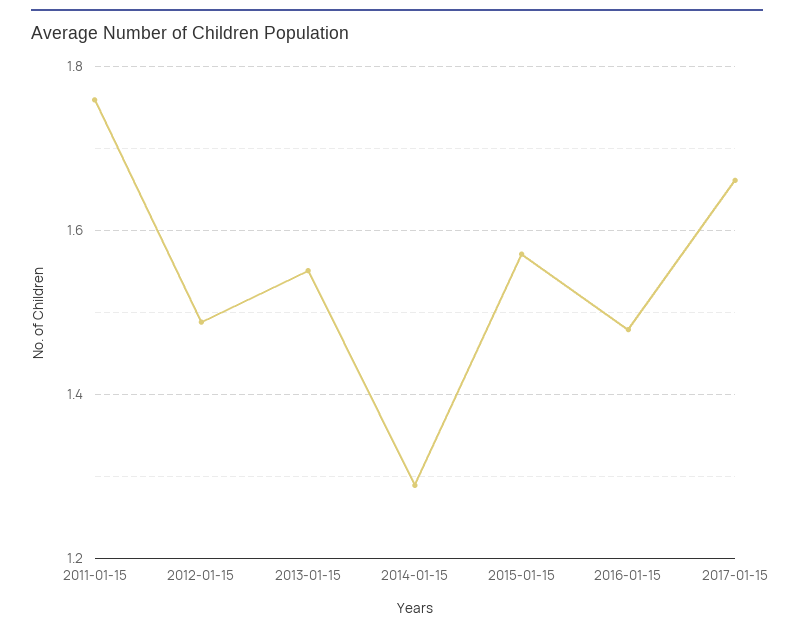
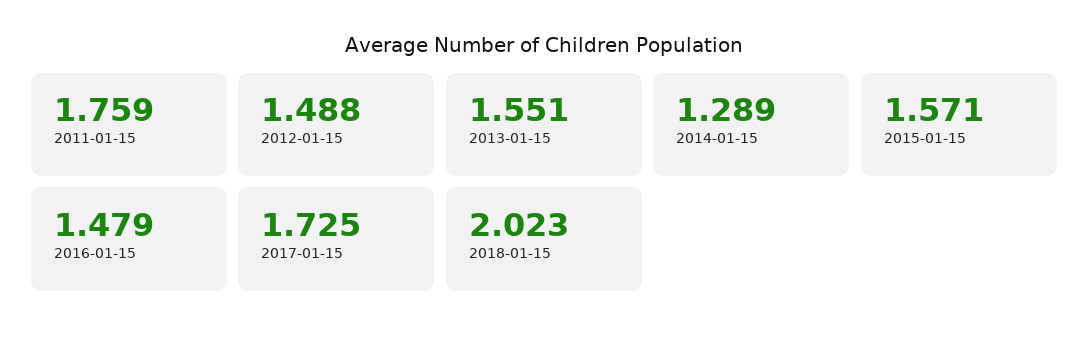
2017-01-15: 1.66 -> 1.725
2018-01-15: none -> 2.023

